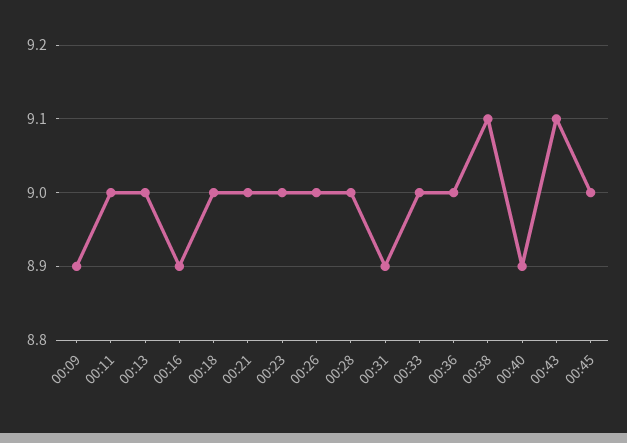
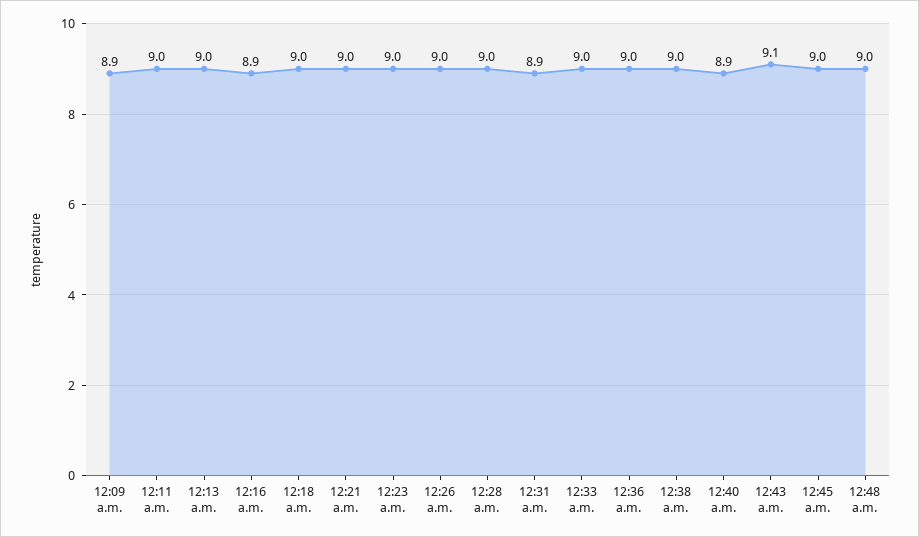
00:38: 9.1 -> 9
12:48 a.m.: none -> 9

